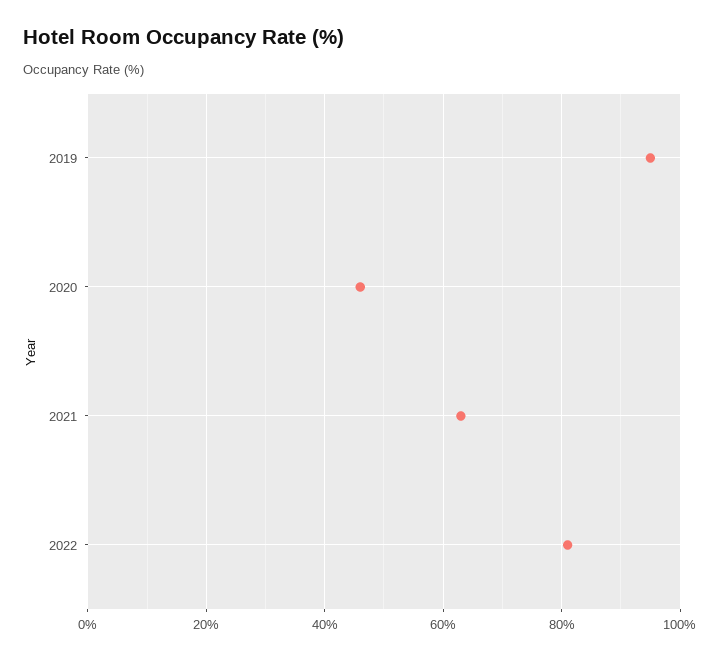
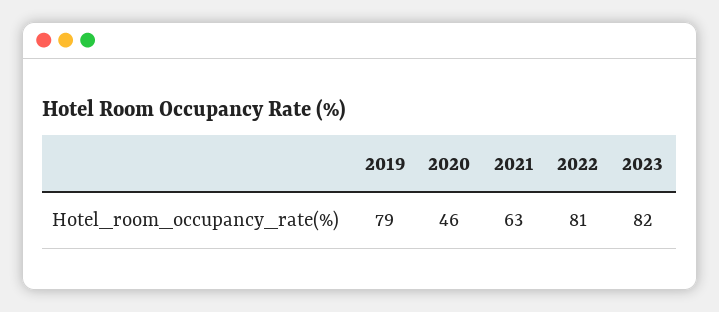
2019: 95 -> 79
2023: none -> 82

